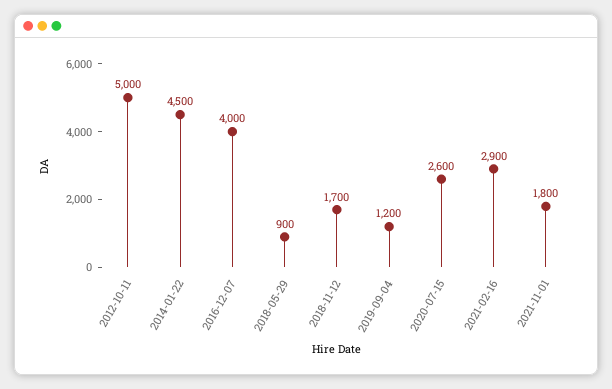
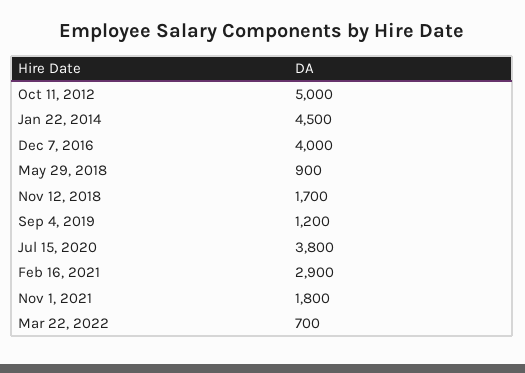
2020-07-15: 2600 -> 3800
Mar 22, 2022: none -> 700

